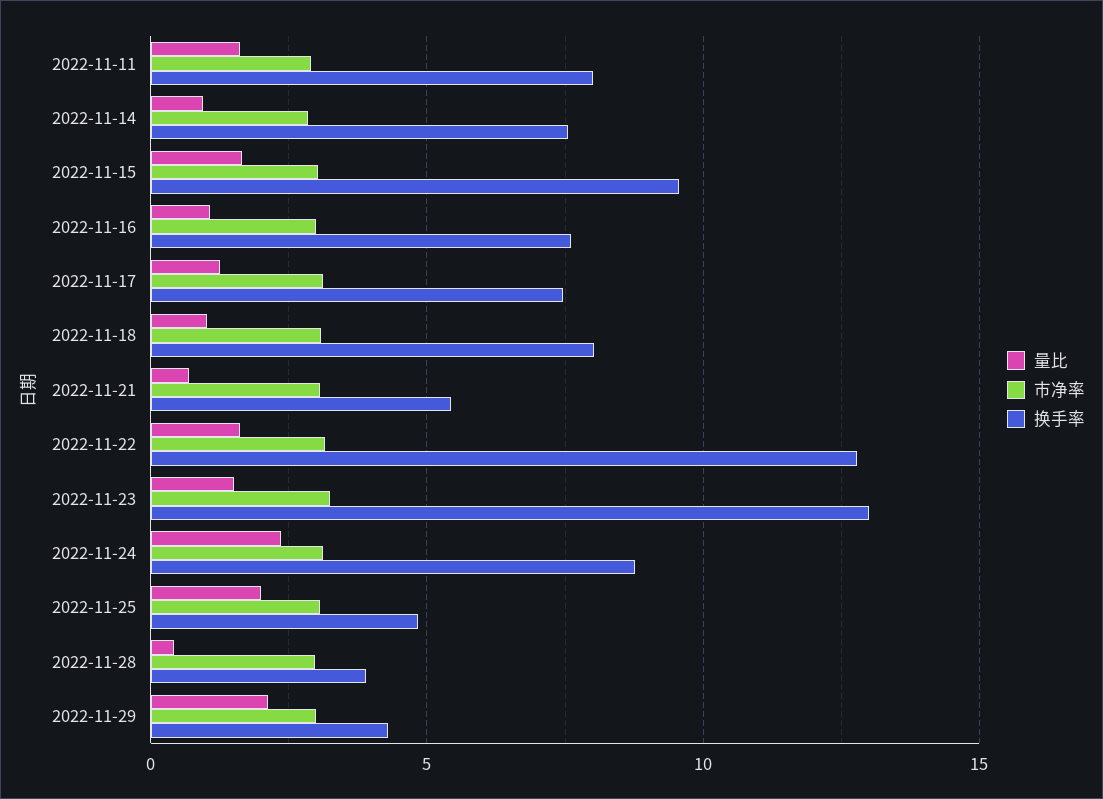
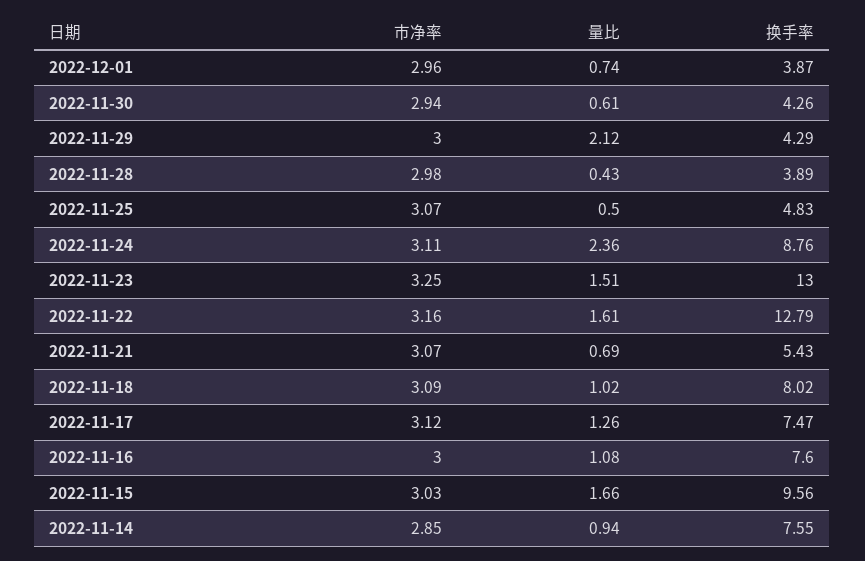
量比, 2022-11-11: 1.5 -> none
市净率, 2022-11-11: 3 -> none
换手率, 2022-11-11: 8 -> none
量比, 2022-11-25: 2 -> 0.5
市净率, 2022-12-01: none -> 2.96
量比, 2022-12-01: none -> 0.74
换手率, 2022-12-01: none -> 3.87
市净率, 2022-11-30: none -> 2.94
量比, 2022-11-30: none -> 0.61
换手率, 2022-11-30: none -> 4.26

